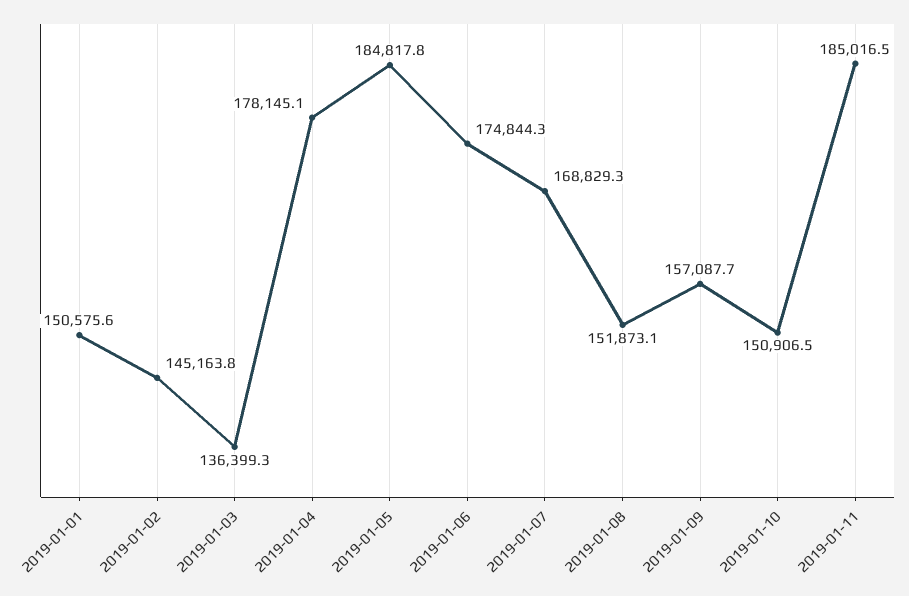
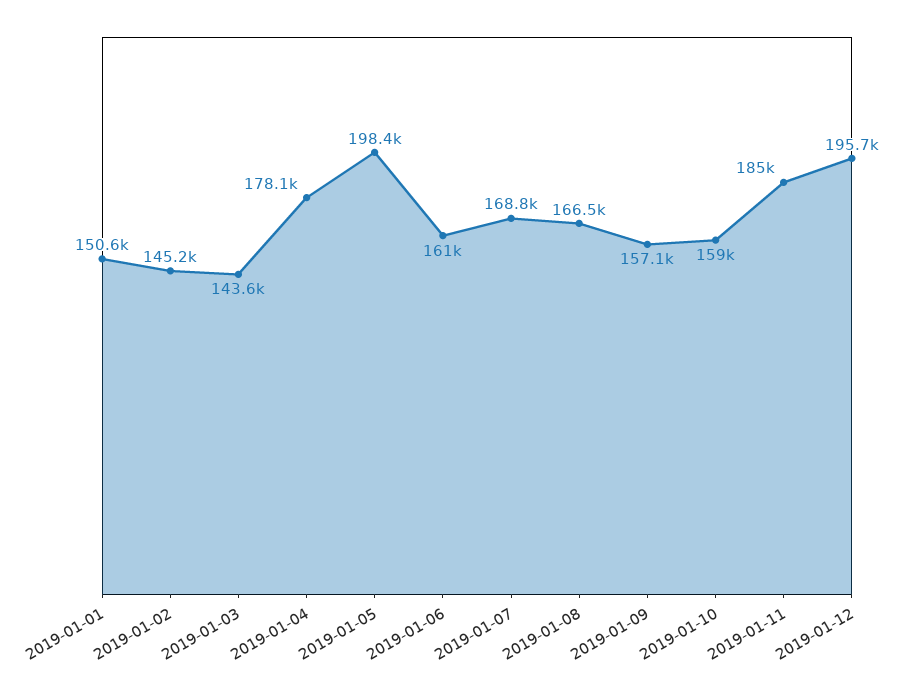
2019-01-03: 136399.3 -> 143600
2019-01-05: 184817.8 -> 198400
2019-01-06: 174844.3 -> 161000
2019-01-08: 151873.1 -> 166500
2019-01-10: 150906.5 -> 159000
2019-01-12: none -> 195700

